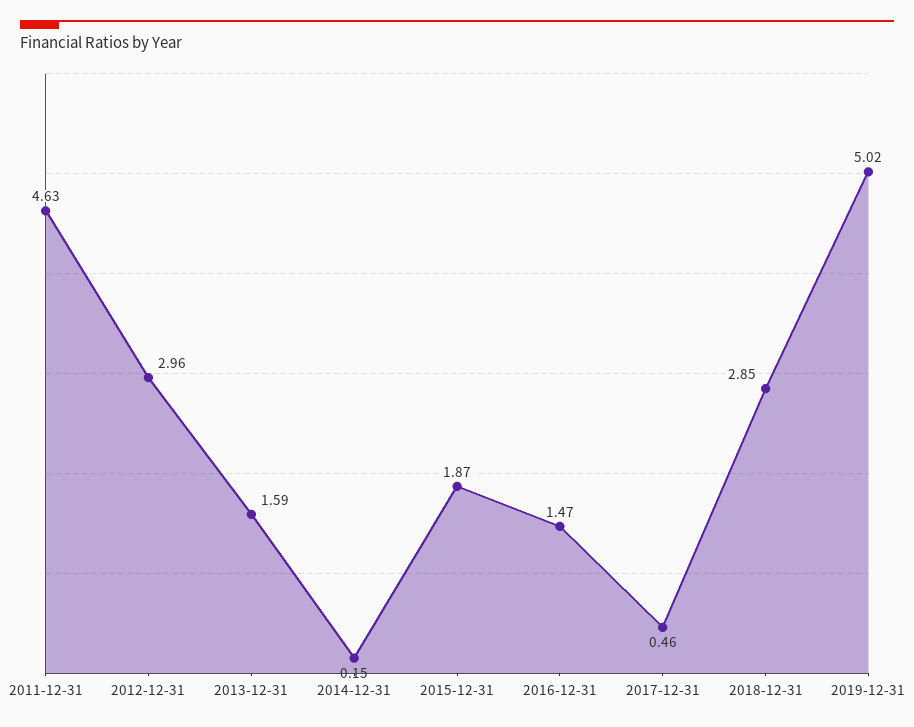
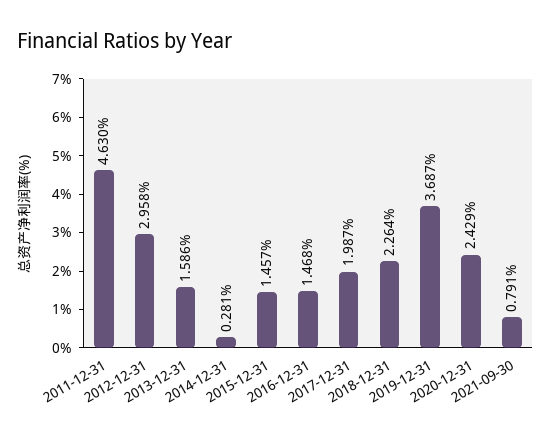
2014-12-31: 0.15 -> 0.281
2015-12-31: 1.87 -> 1.457
2017-12-31: 0.46 -> 1.987
2018-12-31: 2.85 -> 2.264
2019-12-31: 5.02 -> 3.687
2020-12-31: none -> 2.429
2021-09-30: none -> 0.791

